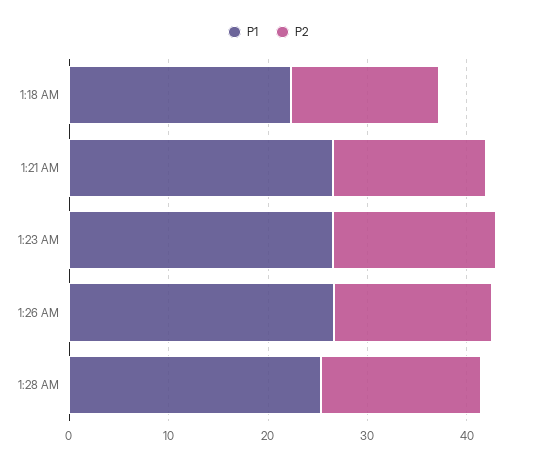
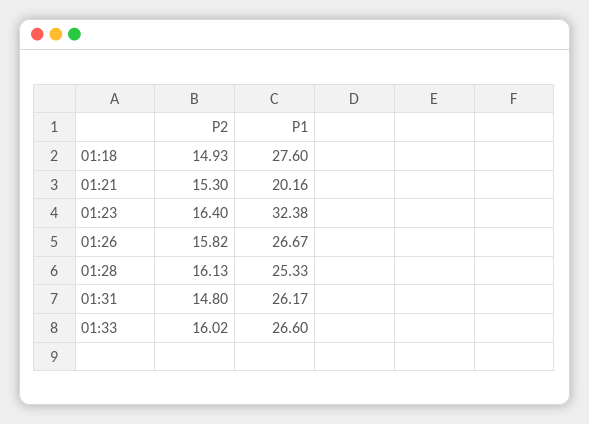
P1, 1:18 AM: 22 -> 27.6
P1, 1:21 AM: 26 -> 20.16
P1, 1:23 AM: 26 -> 32.38
P2, 01:31: none -> 14.8
P1, 01:31: none -> 26.17
P2, 01:33: none -> 16.02
P1, 01:33: none -> 26.6

